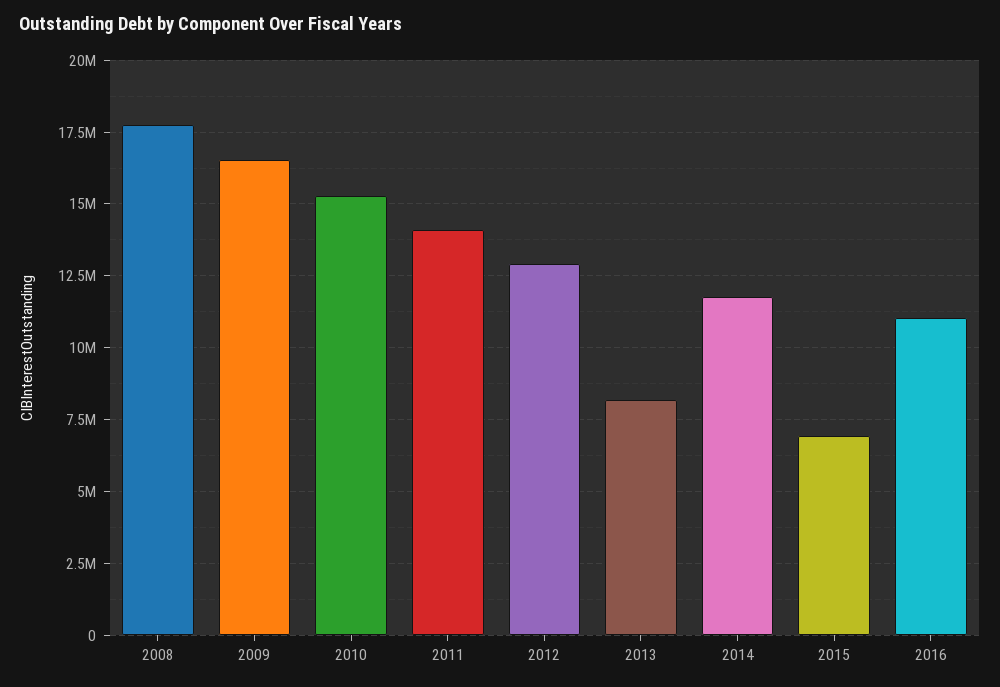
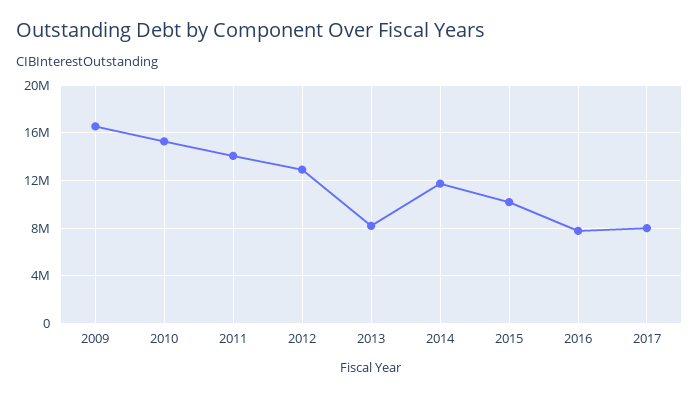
2008: 17750000 -> none
2015: 7000000 -> 10000000
2016: 11000000 -> 8000000
2017: none -> 8000000

